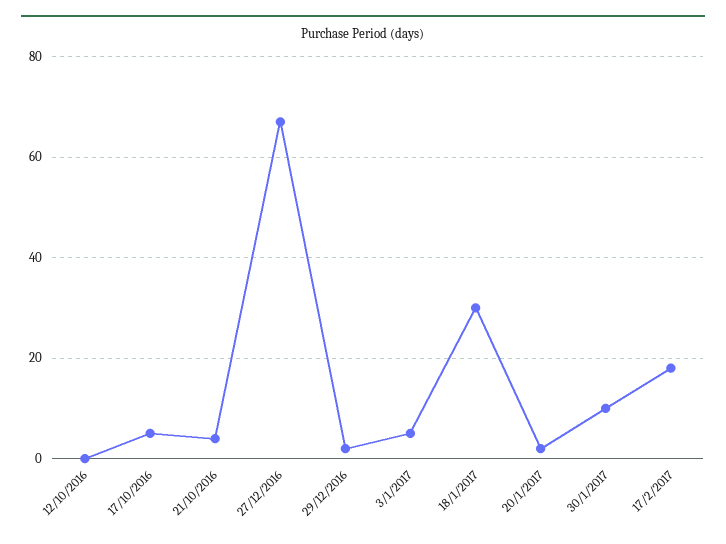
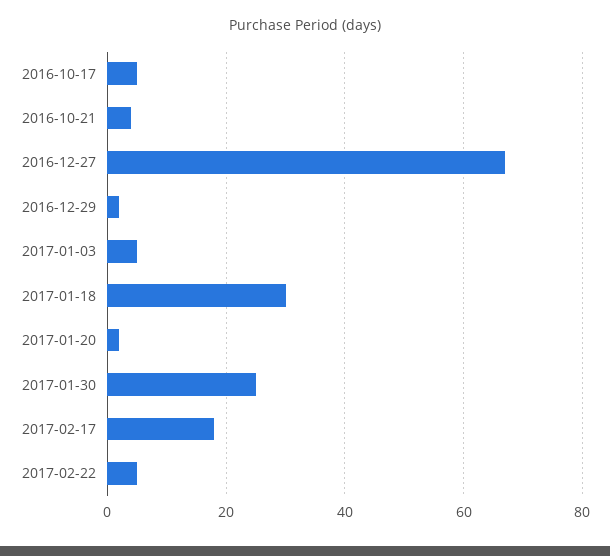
12/10/2016: 0 -> none
30/1/2017: 10 -> 25
2017-02-22: none -> 5

